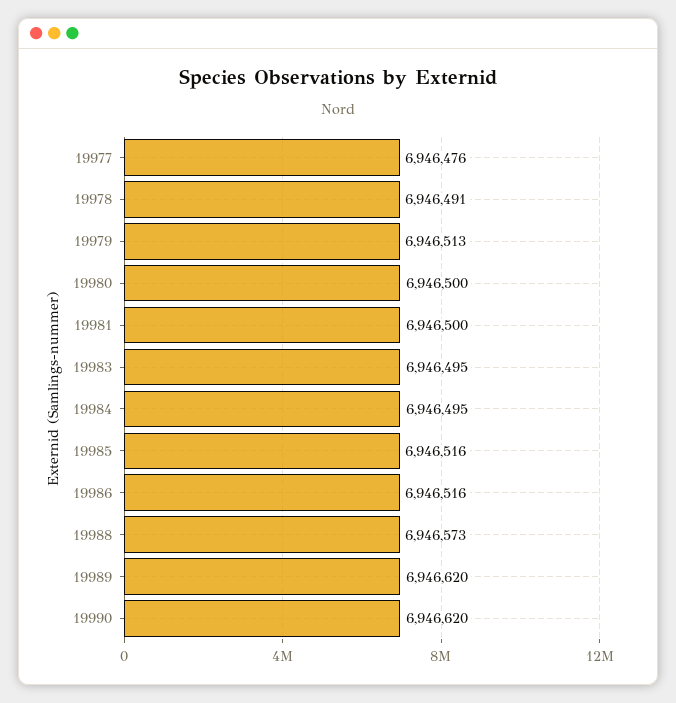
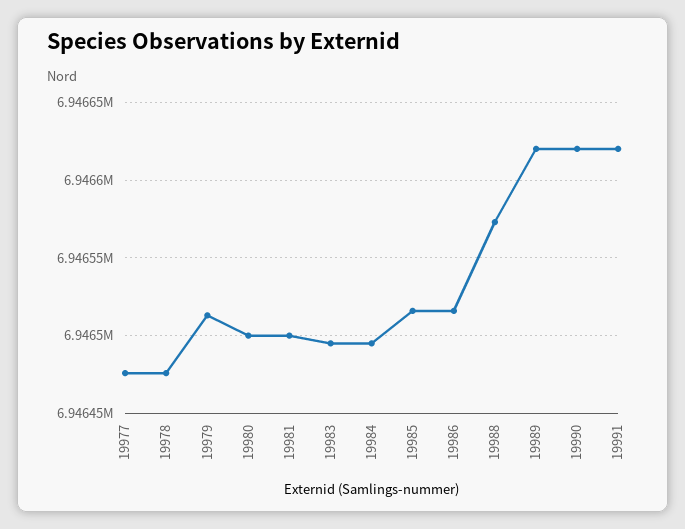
19978: 6946491 -> 6946475
19991: none -> 6946620

